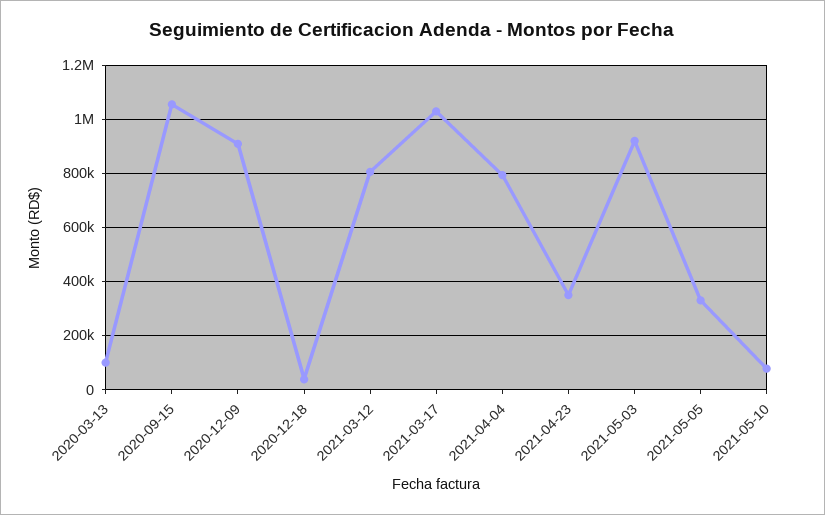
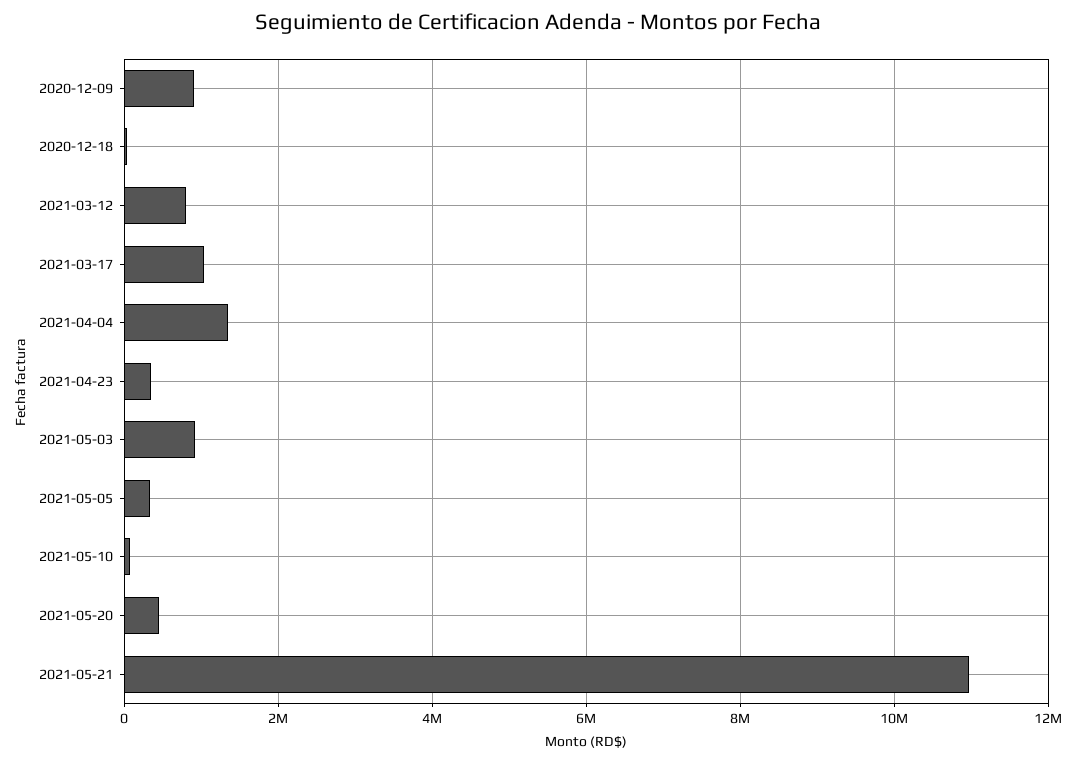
2020-03-13: 100000 -> none
2020-09-15: 1050000 -> none
2021-04-04: 800000 -> 1400000
2021-05-20: none -> 400000
2021-05-21: none -> 11000000

